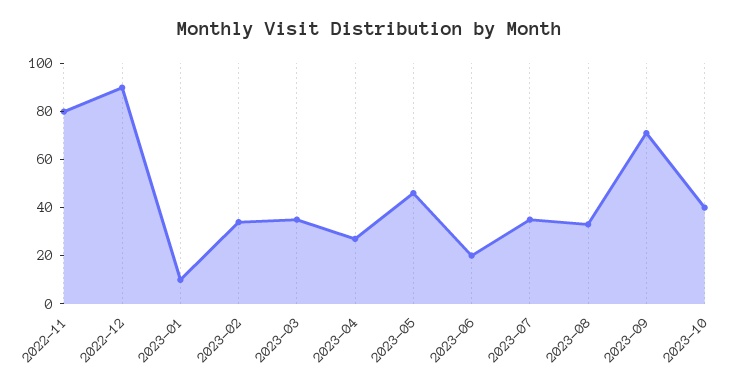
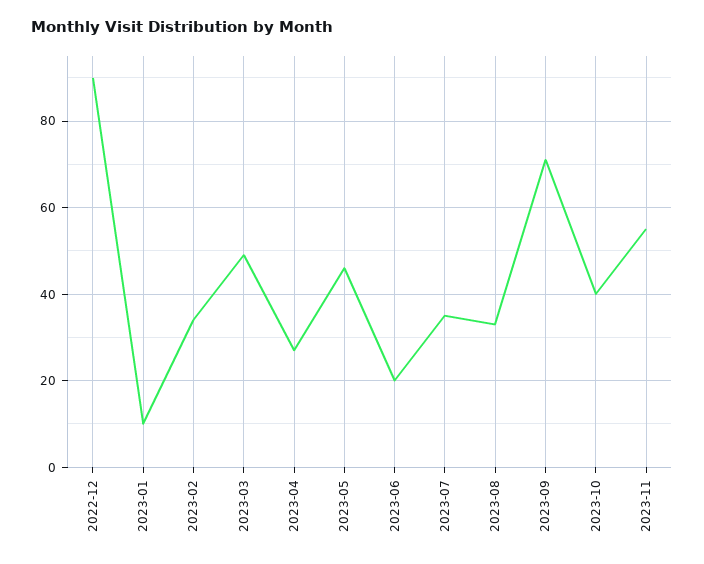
2022-11: 80 -> none
2023-03: 35 -> 50
2023-11: none -> 55

